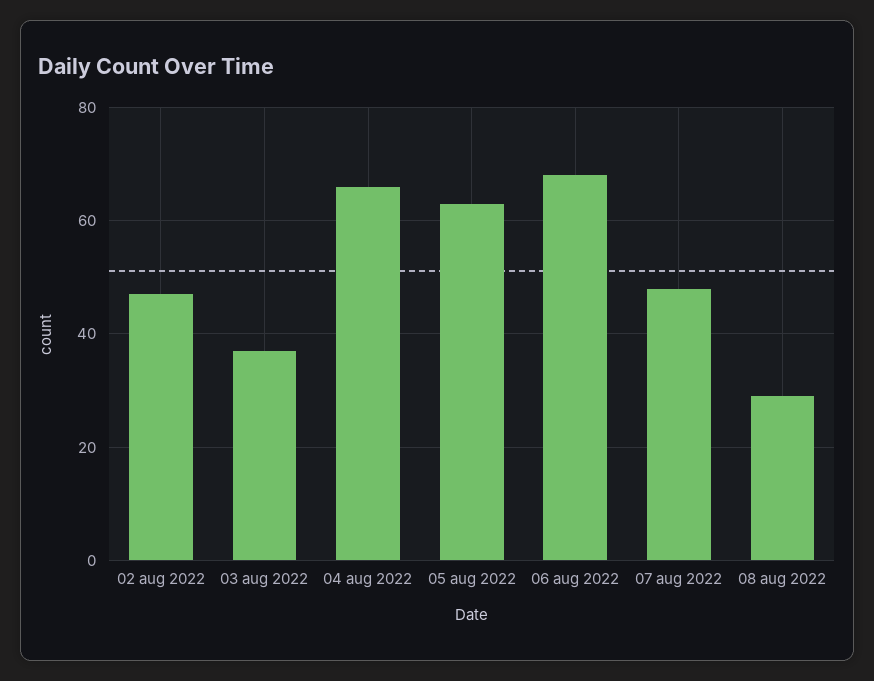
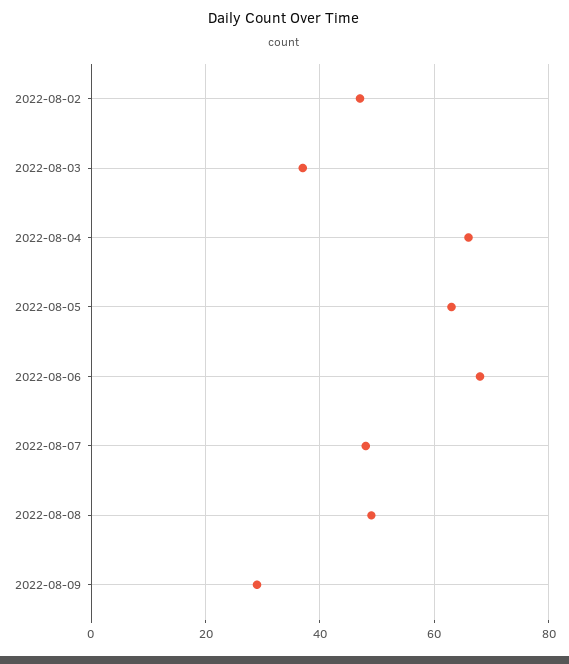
08 aug 2022: 30 -> 50
2022-08-09: none -> 30

